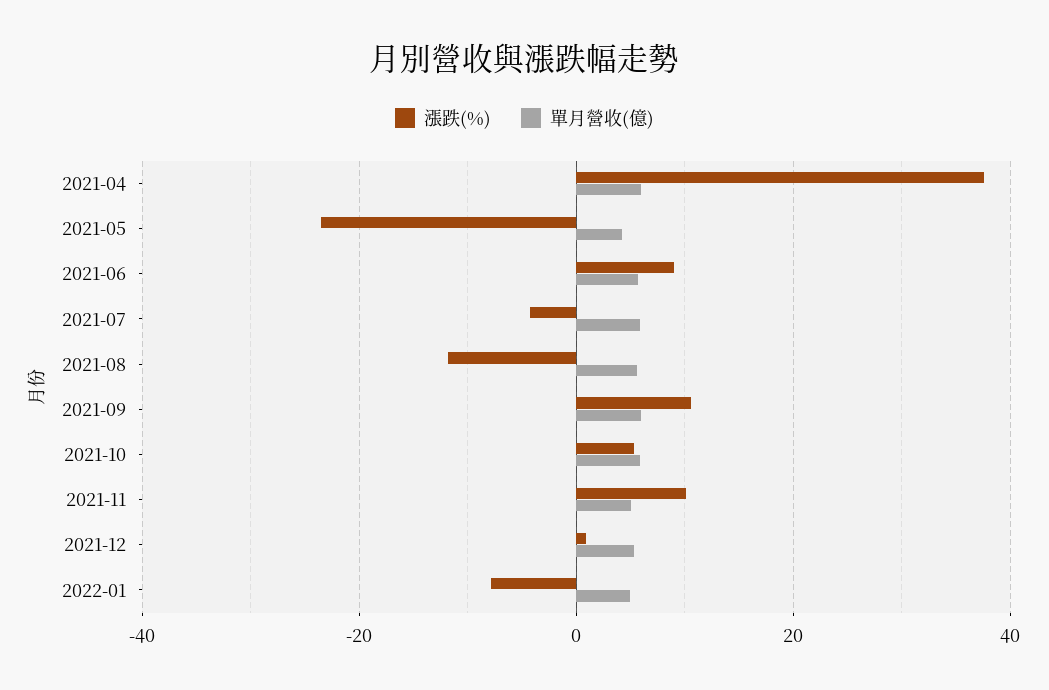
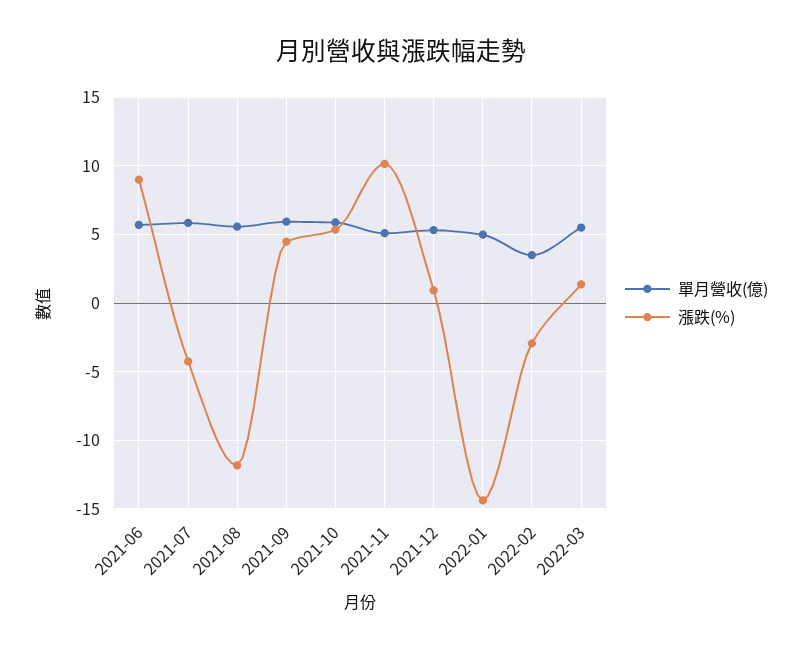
漲跌(%), 2021-04: 38 -> none
單月營收(億), 2021-04: 6 -> none
漲跌(%), 2021-05: -24 -> none
單月營收(億), 2021-05: 4 -> none
漲跌(%), 2021-09: 10 -> 4.5
漲跌(%), 2022-01: -8 -> -14.5
單月營收(億), 2022-02: none -> 3.5
漲跌(%), 2022-02: none -> -3
單月營收(億), 2022-03: none -> 5.5
漲跌(%), 2022-03: none -> 1.5

